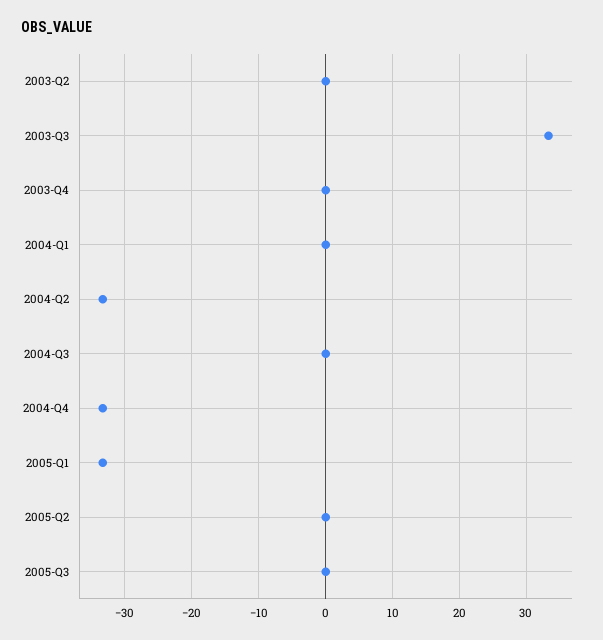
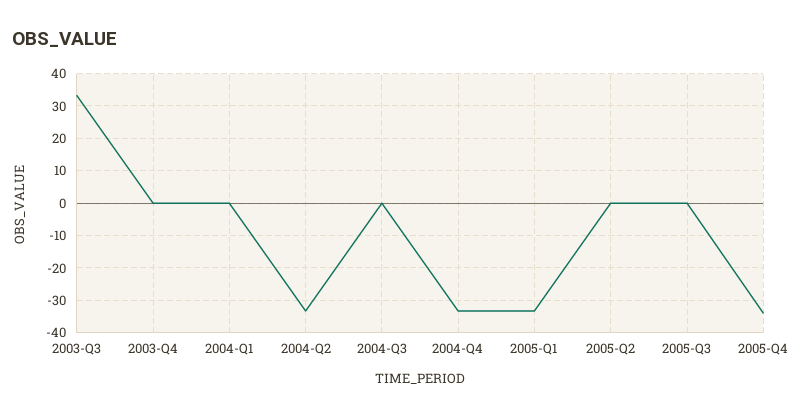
2003-Q2: 0 -> none
2005-Q4: none -> -34

